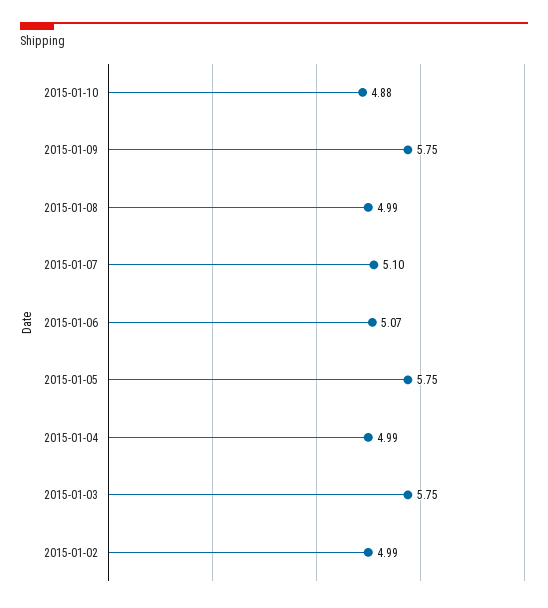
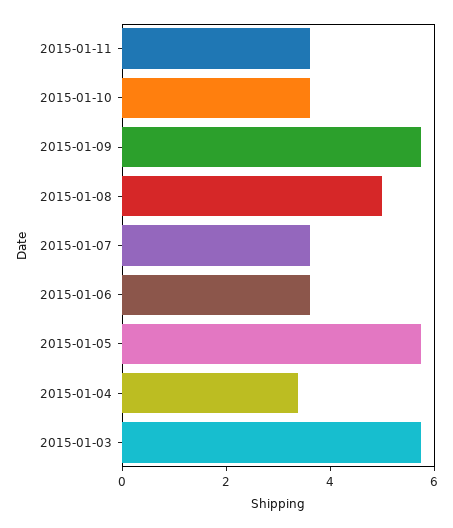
2015-01-10: 4.88 -> 3.5
2015-01-07: 5.1 -> 3.5
2015-01-06: 5.07 -> 3.5
2015-01-04: 4.99 -> 3.5
2015-01-02: 4.99 -> none
2015-01-11: none -> 3.5

